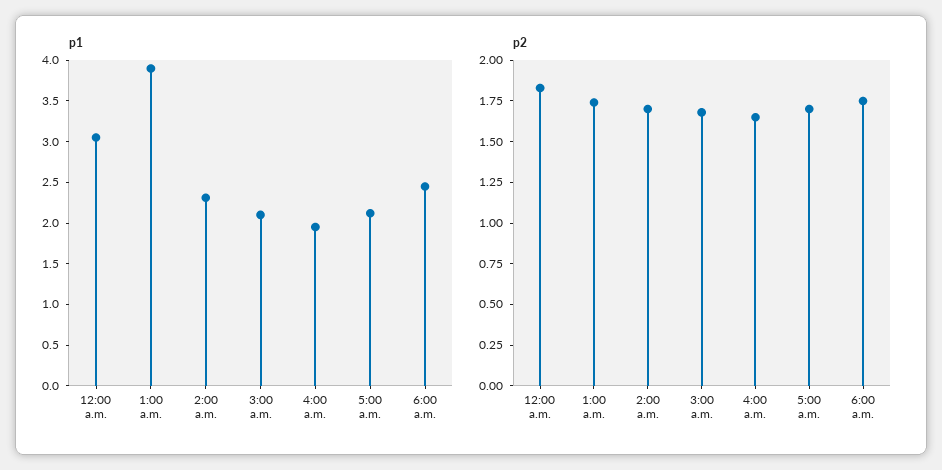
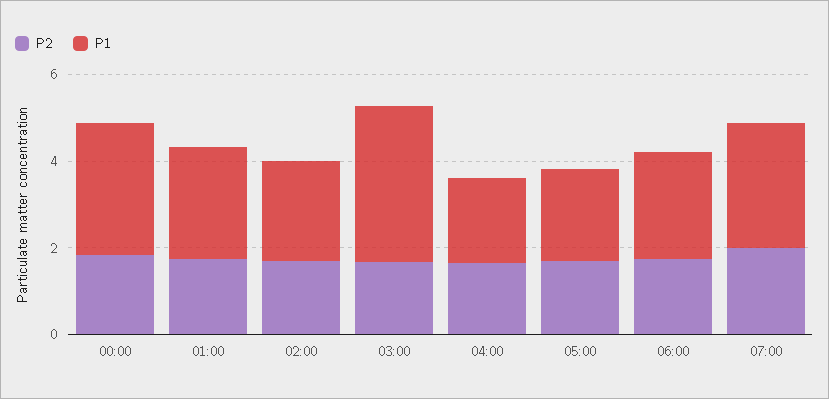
p1, 1:00 a.m.: 3.9 -> 2.5
p1, 3:00 a.m.: 2.1 -> 3.5
p2, 07:00: none -> 2
p1, 07:00: none -> 3

